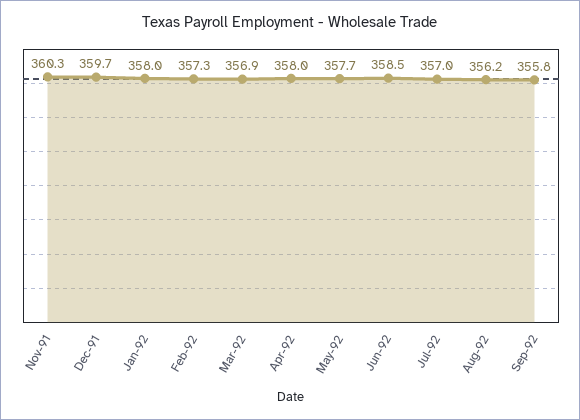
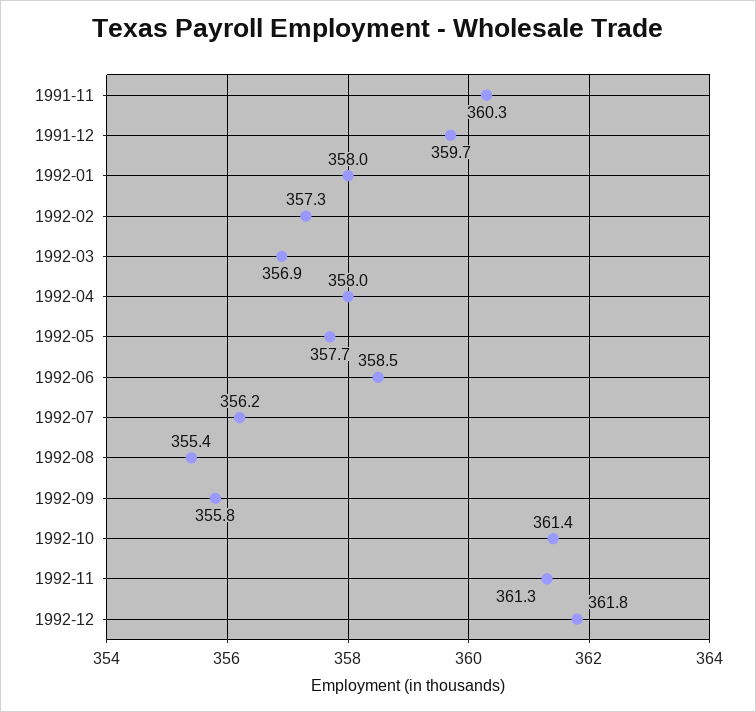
Jul-92: 357 -> 356.2
Aug-92: 356.2 -> 355.4
1992-10: none -> 361.4
1992-11: none -> 361.3
1992-12: none -> 361.8

